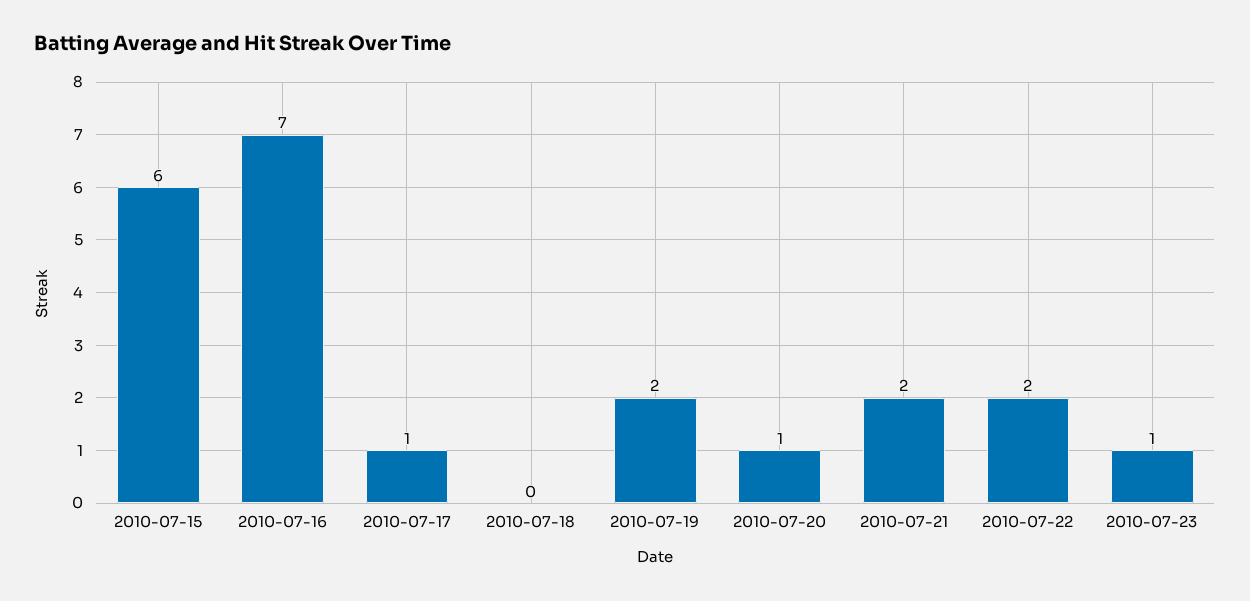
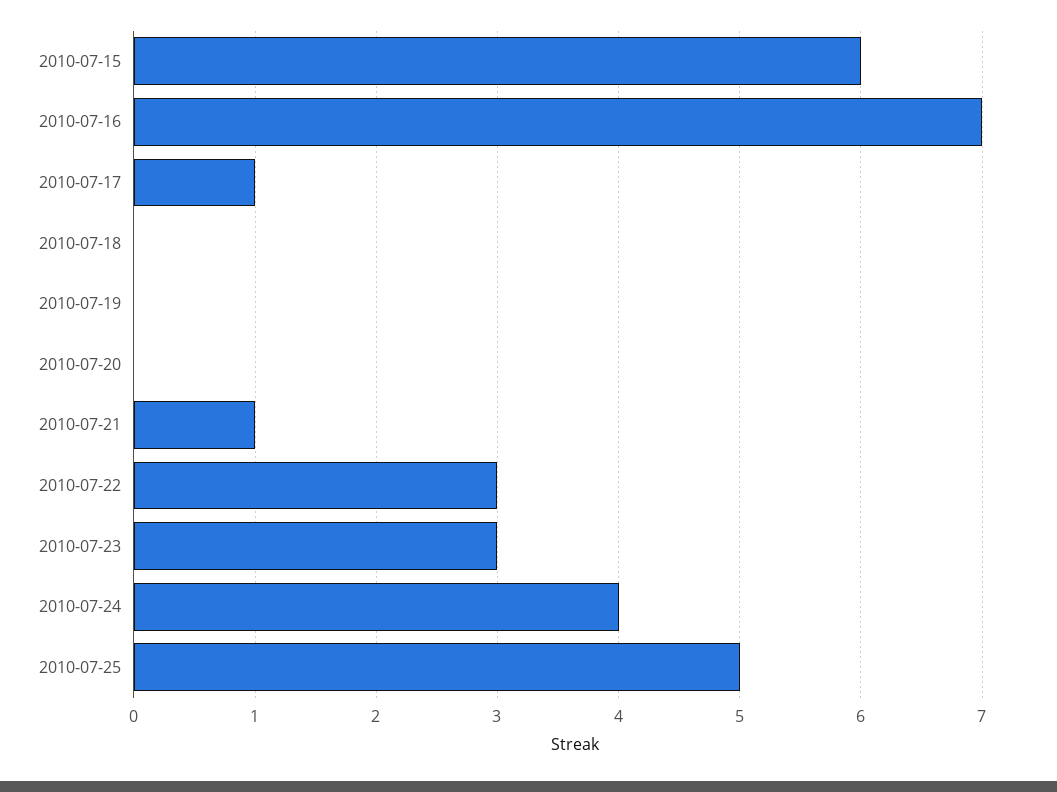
2010-07-19: 2 -> 0
2010-07-20: 1 -> 0
2010-07-21: 2 -> 1
2010-07-22: 2 -> 3
2010-07-23: 1 -> 3
2010-07-24: none -> 4
2010-07-25: none -> 5

